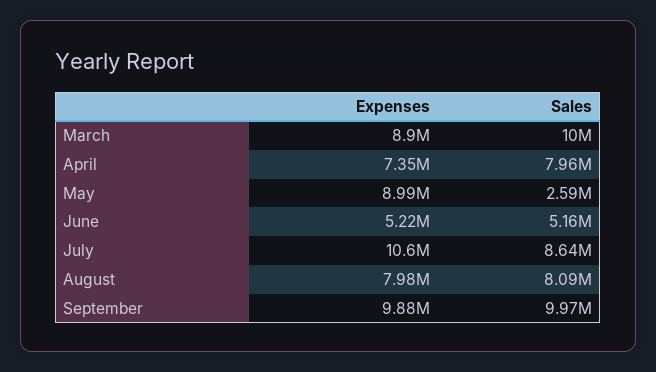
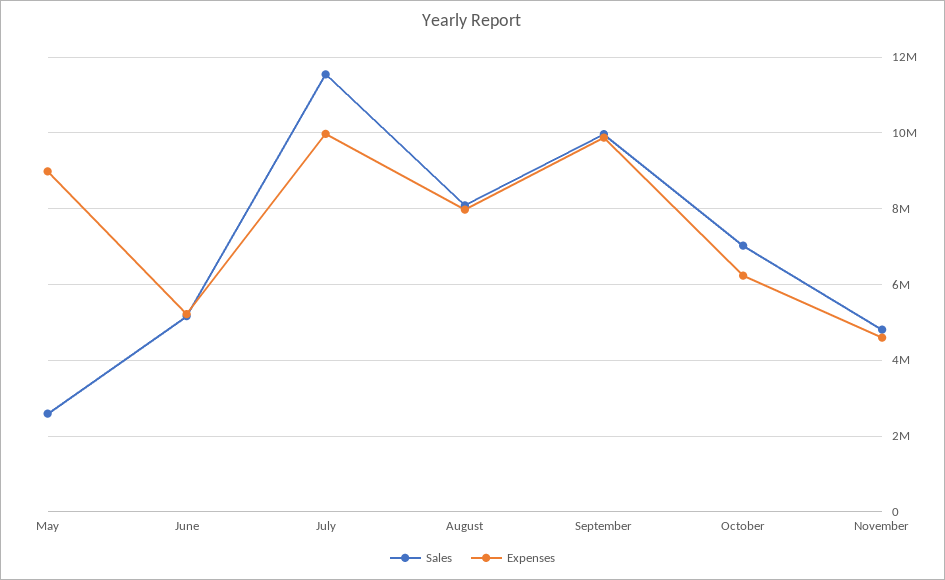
Expenses, March: 8900000 -> none
Sales, March: 10000000 -> none
Expenses, April: 7350000 -> none
Sales, April: 7960000 -> none
Expenses, July: 10600000 -> 10000000
Sales, July: 8640000 -> 11600000
Sales, October: none -> 7000000
Expenses, October: none -> 6200000
Sales, November: none -> 4800000
Expenses, November: none -> 4600000

